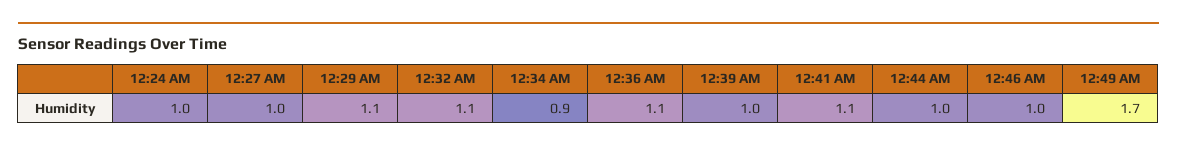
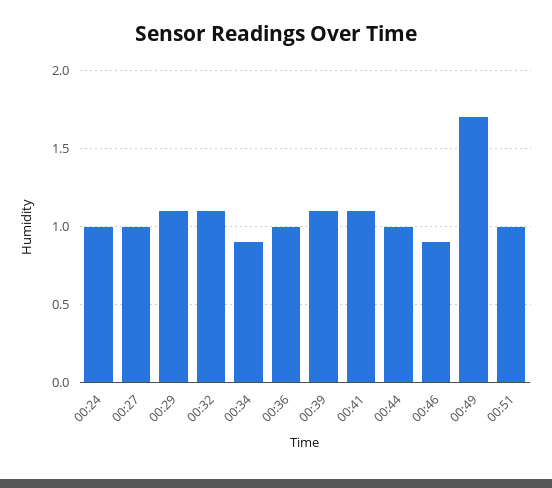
12:36 AM: 1.1 -> 1
12:39 AM: 1 -> 1.1
12:46 AM: 1 -> 0.9
00:51: none -> 1

